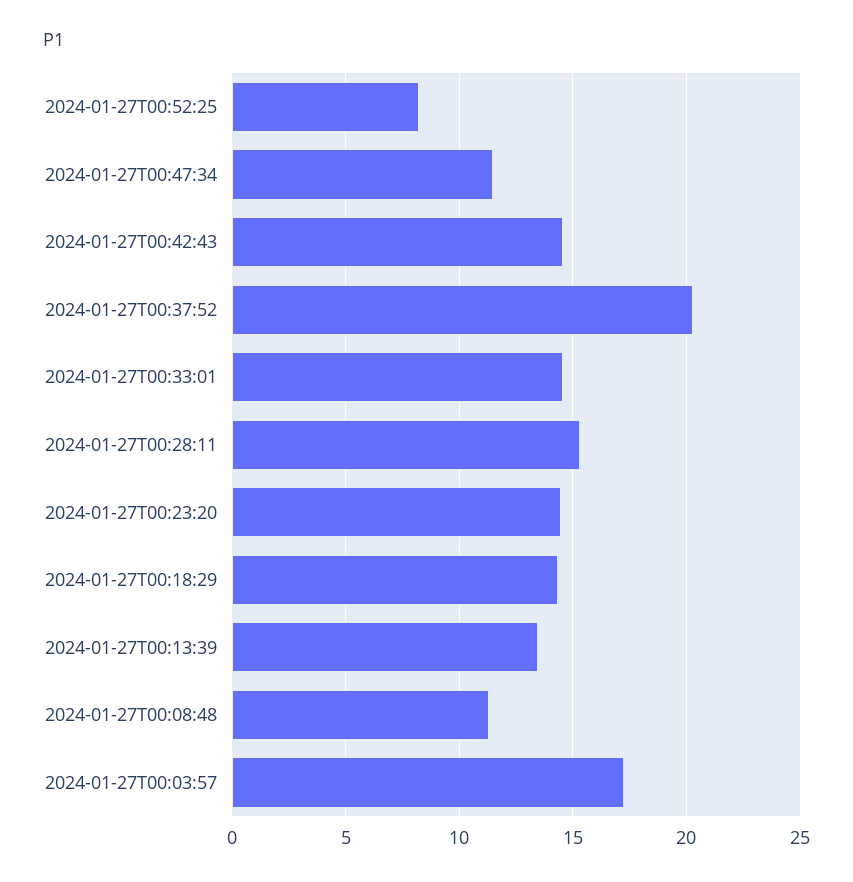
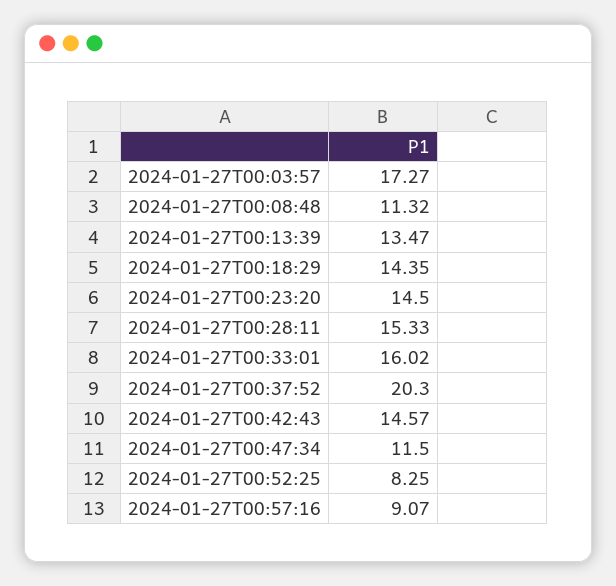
2024-01-27T00:33:01: 14.5 -> 16.02
2024-01-27T00:57:16: none -> 9.07

